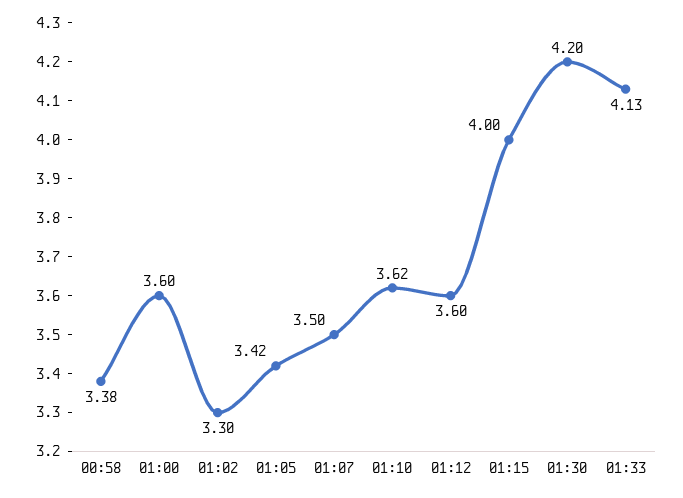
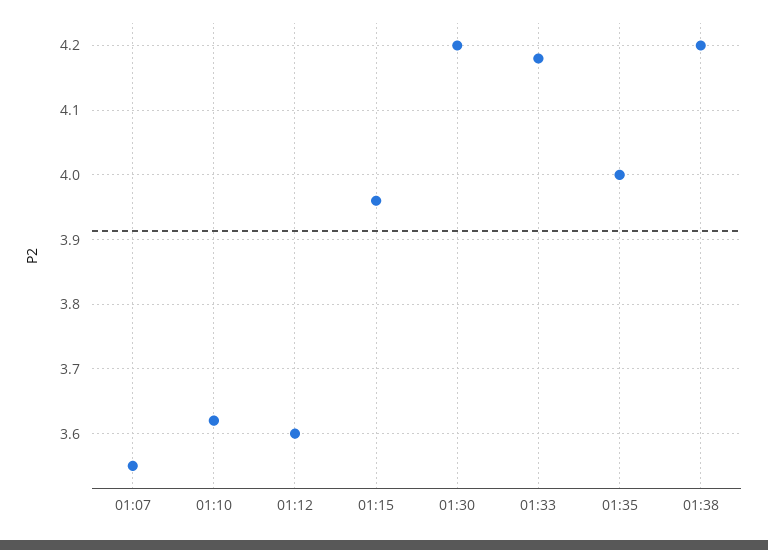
00:58: 3.38 -> none
01:00: 3.6 -> none
01:02: 3.3 -> none
01:05: 3.42 -> none
01:07: 3.5 -> 3.55
01:15: 4 -> 3.96
01:33: 4.13 -> 4.18
01:35: none -> 4
01:38: none -> 4.2

